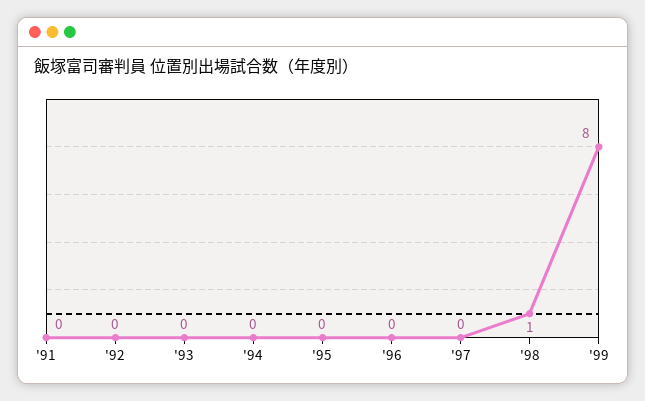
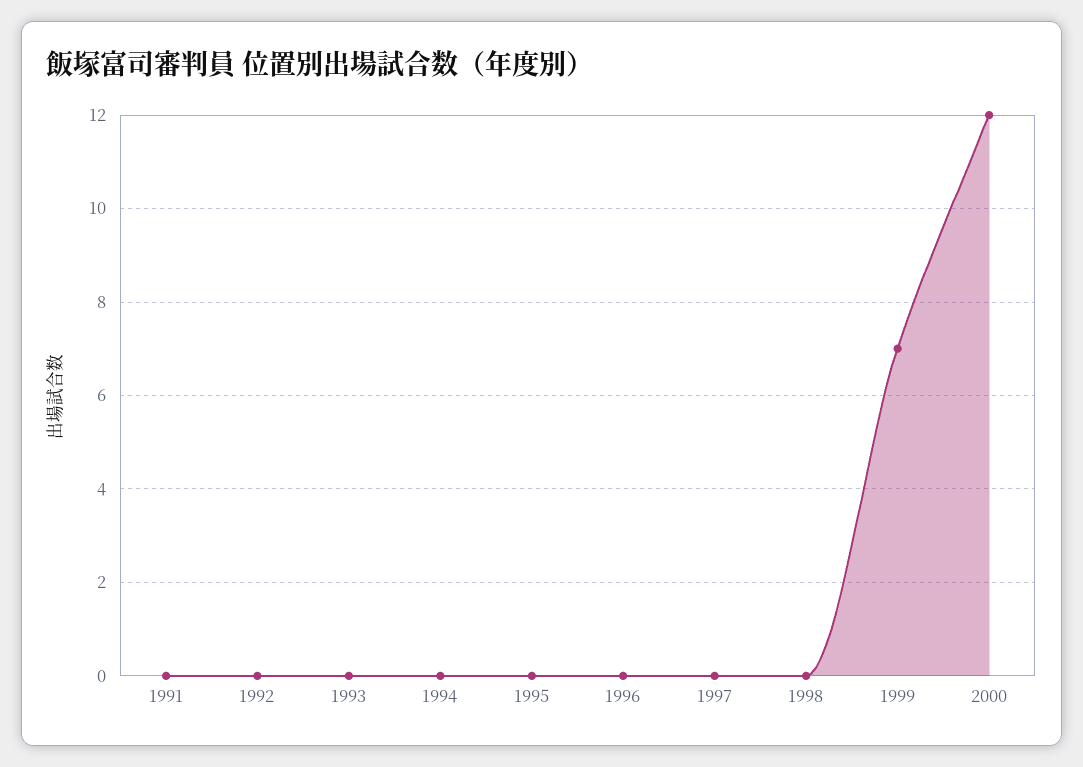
'98: 1 -> 0
'99: 8 -> 7
2000: none -> 12

